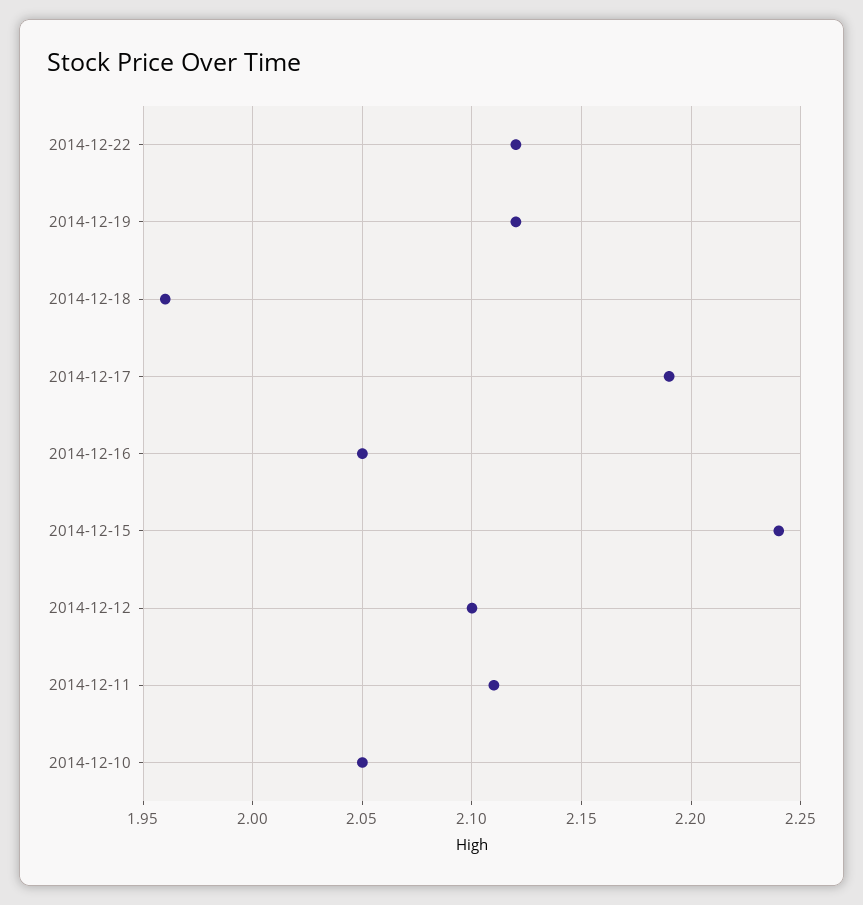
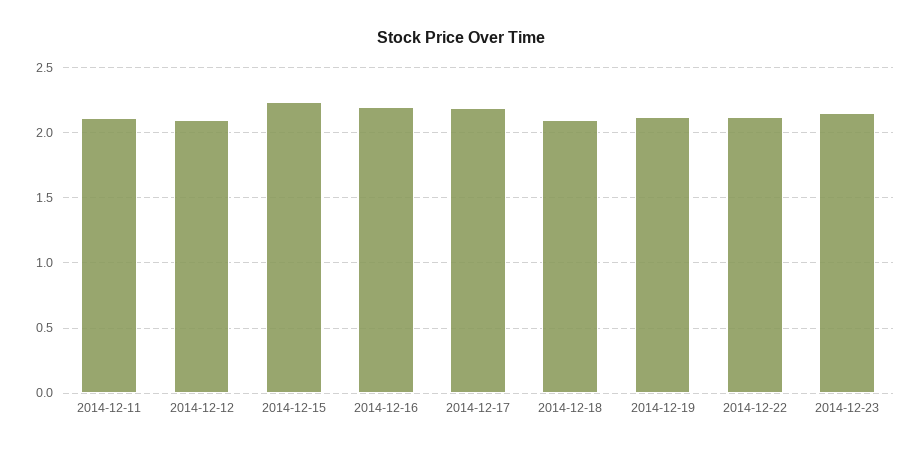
2014-12-18: 1.96 -> 2.1
2014-12-16: 2.05 -> 2.2
2014-12-10: 2.05 -> none
2014-12-23: none -> 2.15

